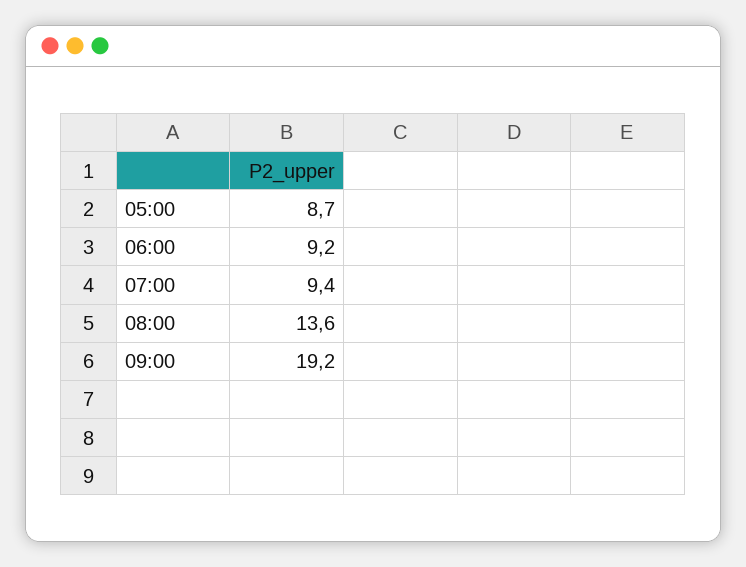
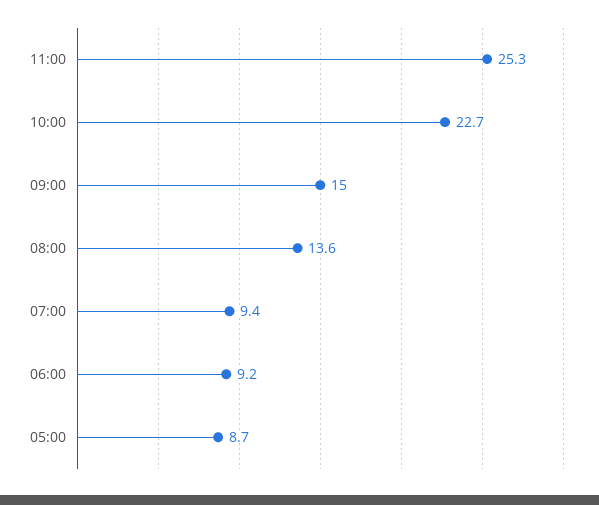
09:00: 19.2 -> 15
11:00: none -> 25.3
10:00: none -> 22.7

